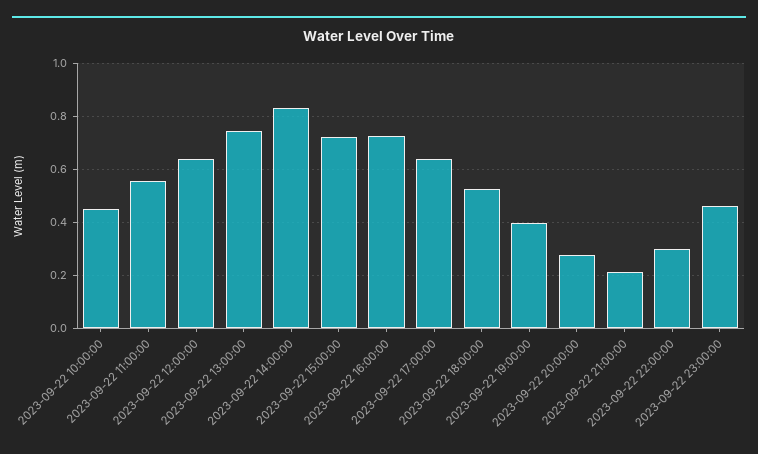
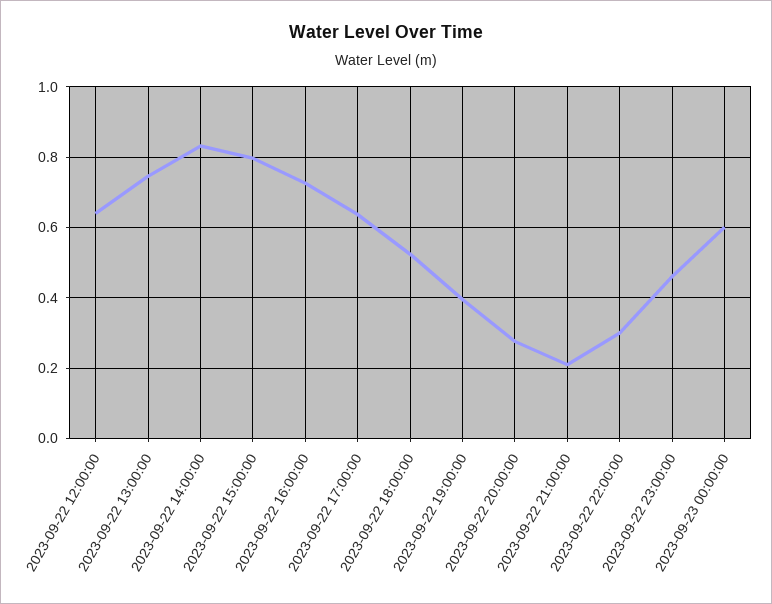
2023-09-22 10:00:00: 0.45 -> none
2023-09-22 11:00:00: 0.55 -> none
2023-09-22 15:00:00: 0.725 -> 0.8
2023-09-23 00:00:00: none -> 0.6

